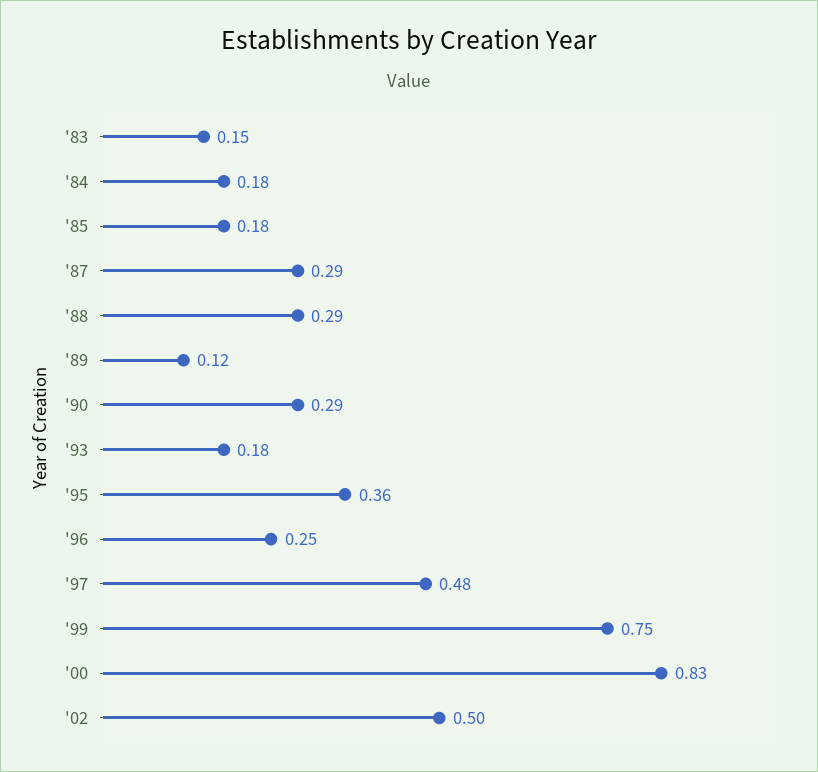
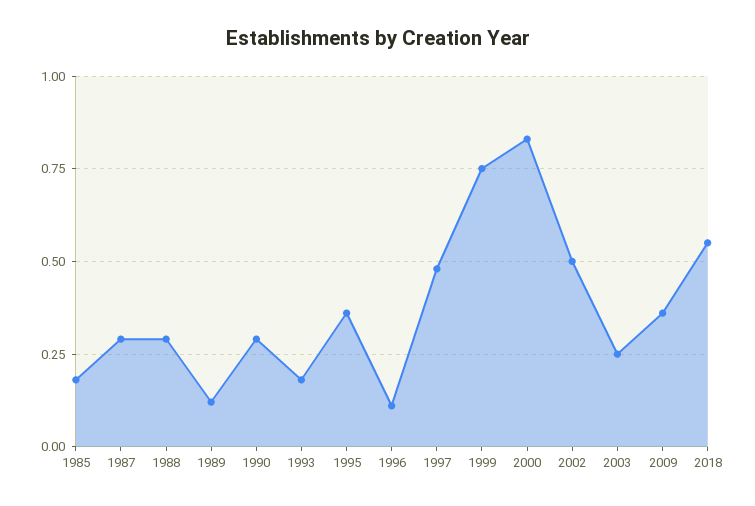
'83: 0.15 -> none
'84: 0.18 -> none
'96: 0.25 -> 0.1
2003: none -> 0.25
2009: none -> 0.35
2018: none -> 0.55

